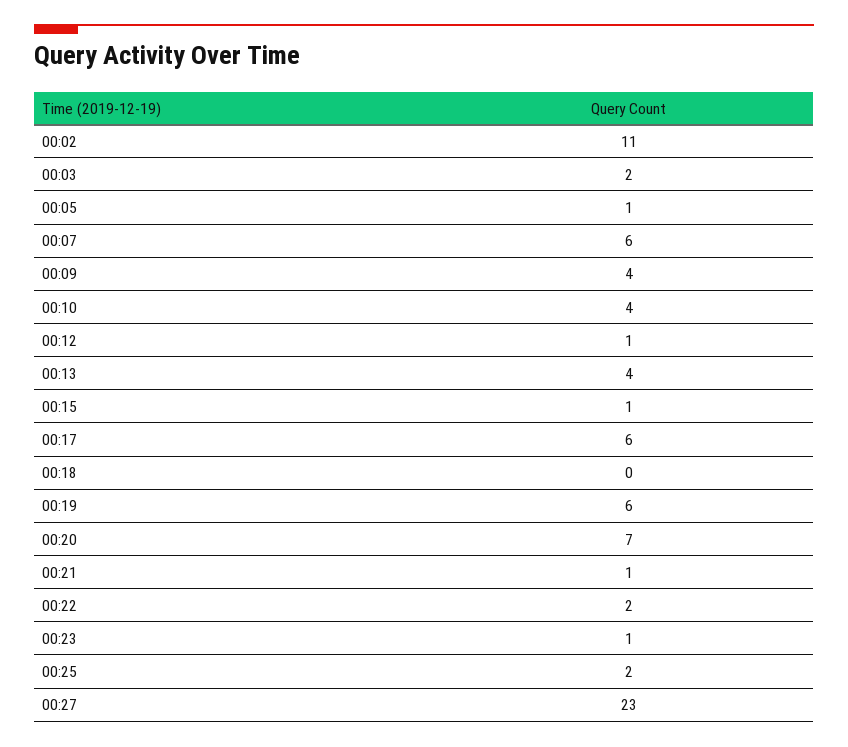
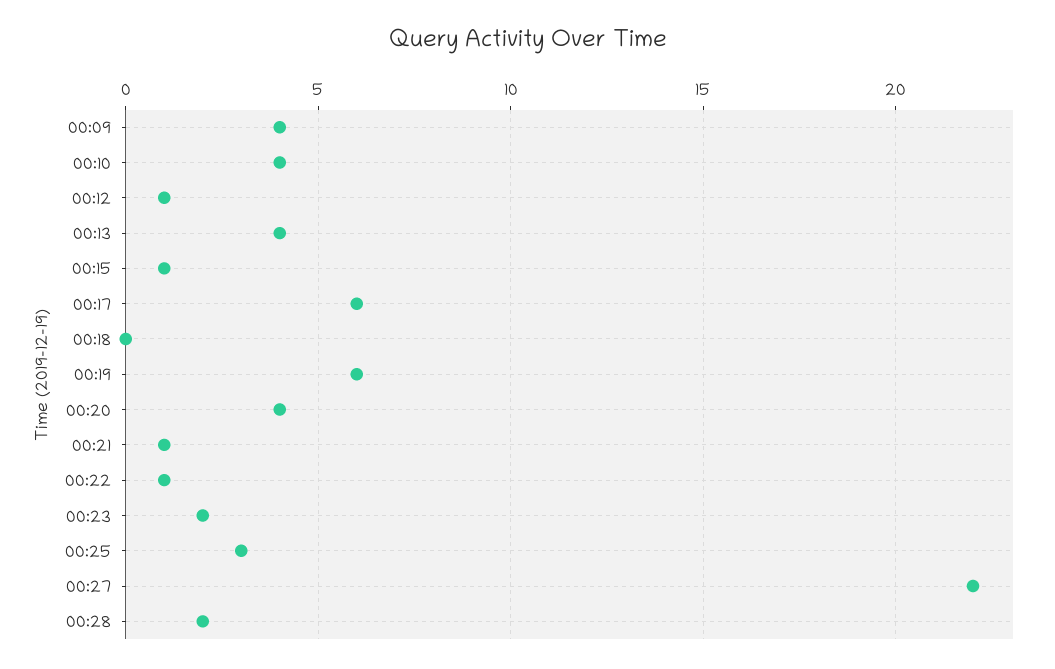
00:02: 11 -> none
00:03: 2 -> none
00:05: 1 -> none
00:07: 6 -> none
00:20: 7 -> 4
00:22: 2 -> 1
00:23: 1 -> 2
00:25: 2 -> 3
00:27: 23 -> 22
00:28: none -> 2

